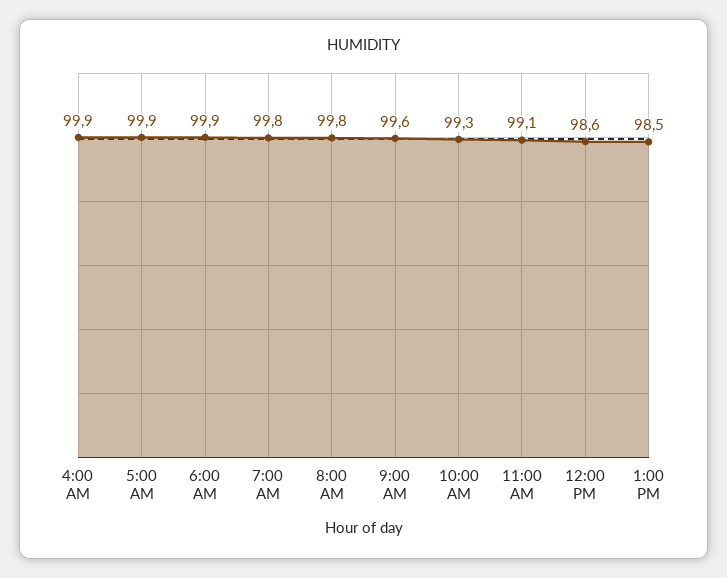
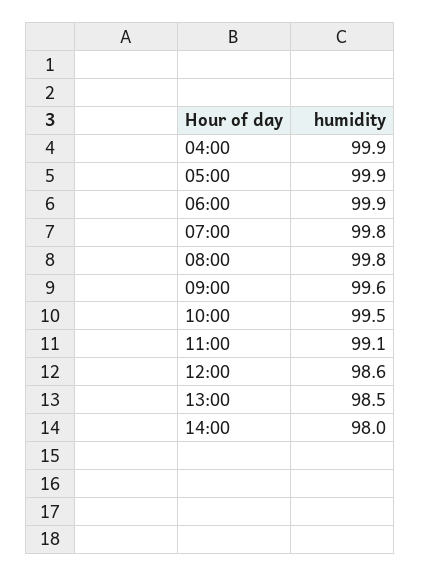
10:00 AM: 99.3 -> 99.5
14:00: none -> 98

